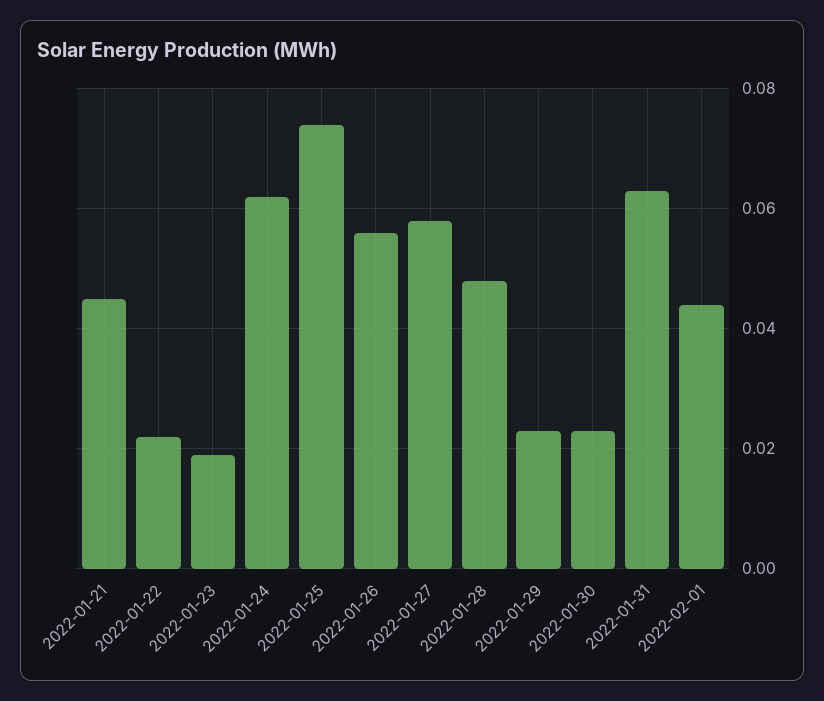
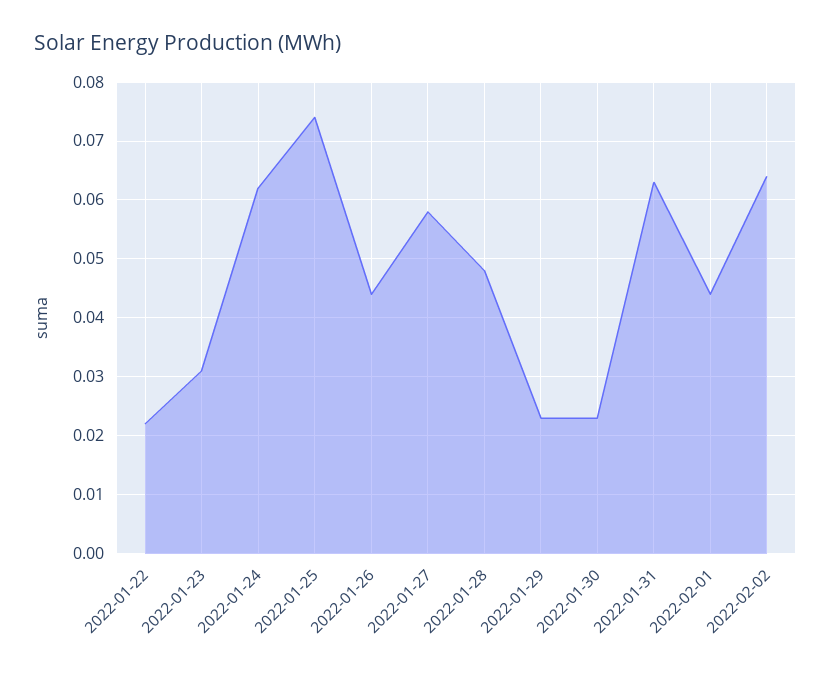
2022-01-21: 0.045 -> none
2022-01-23: 0.02 -> 0.03
2022-01-26: 0.055 -> 0.045
2022-02-02: none -> 0.065

